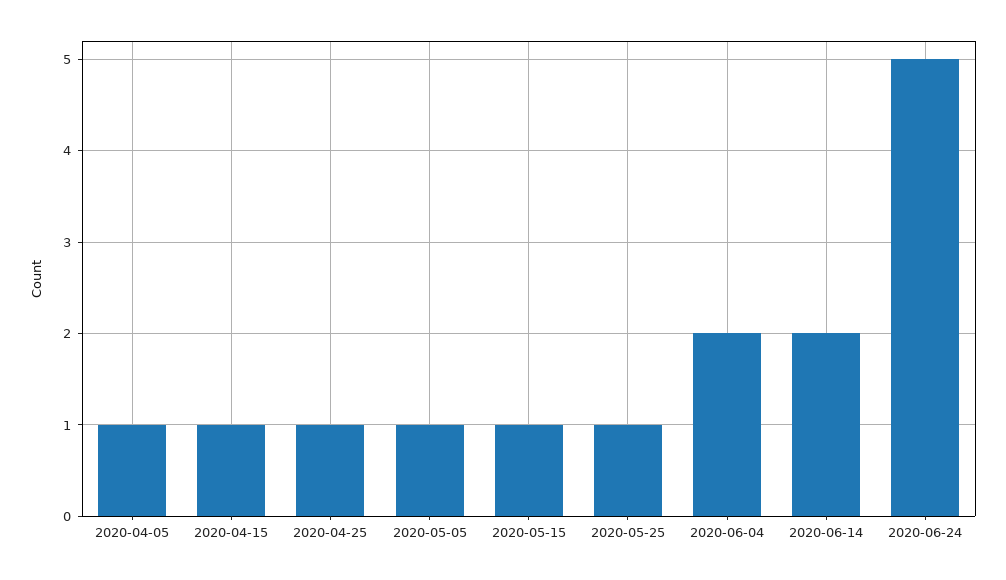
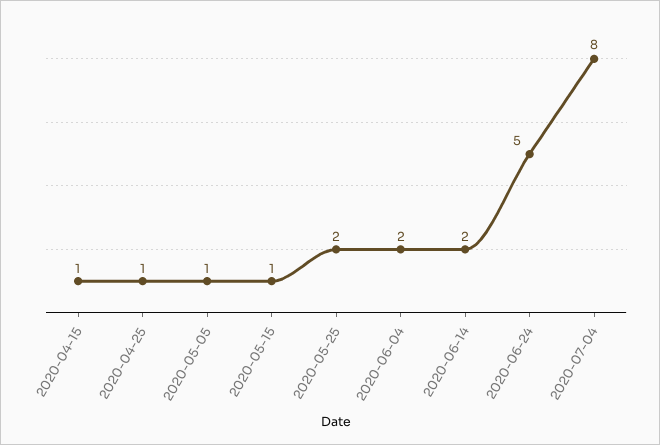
2020-04-05: 1 -> none
2020-05-25: 1 -> 2
2020-07-04: none -> 8

